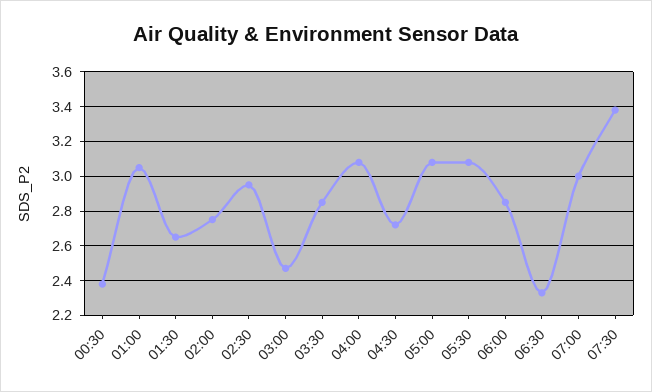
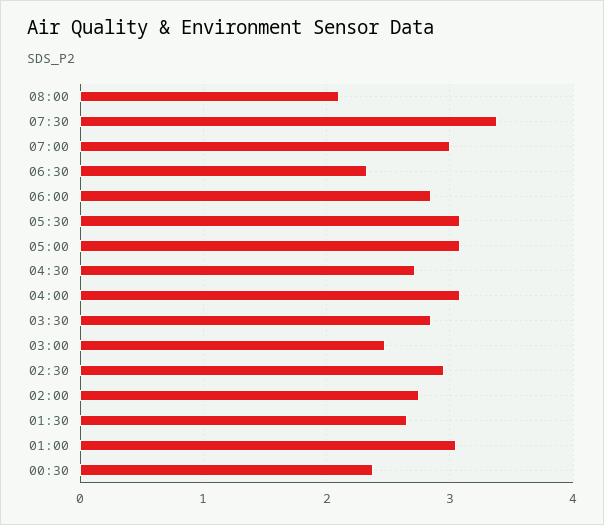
08:00: none -> 2.1

